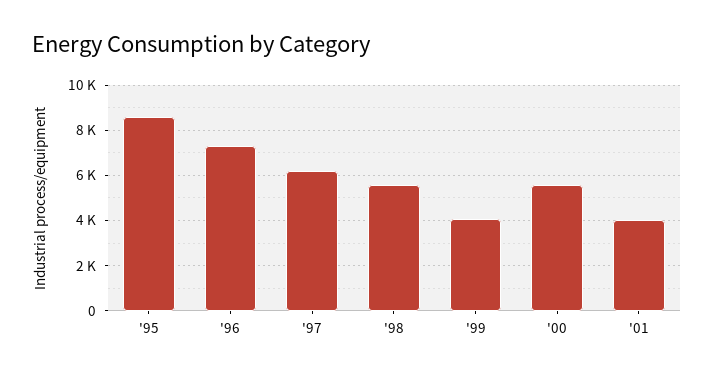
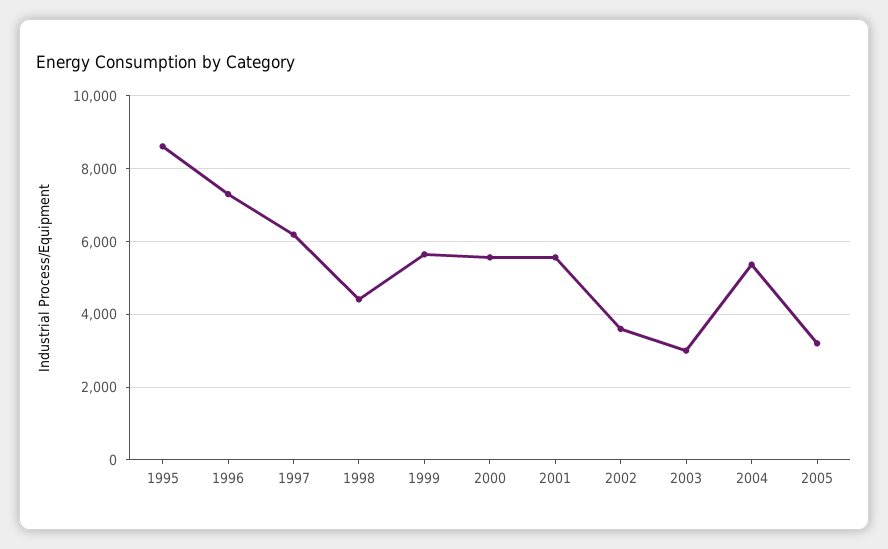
'98: 5500 -> 4400
'99: 4000 -> 5600
'01: 4000 -> 5600
2002: none -> 3600
2003: none -> 3000
2004: none -> 5400
2005: none -> 3200

